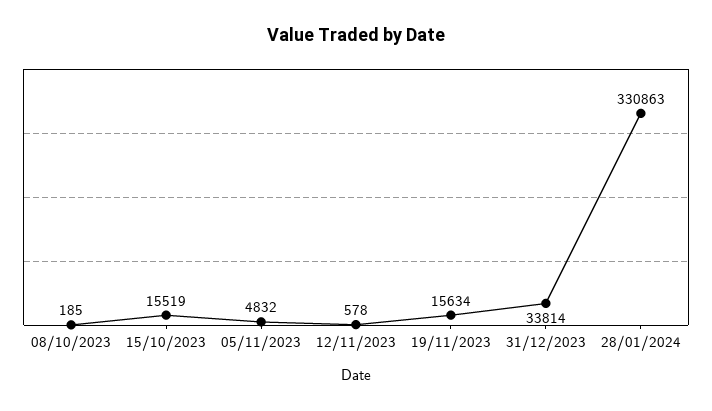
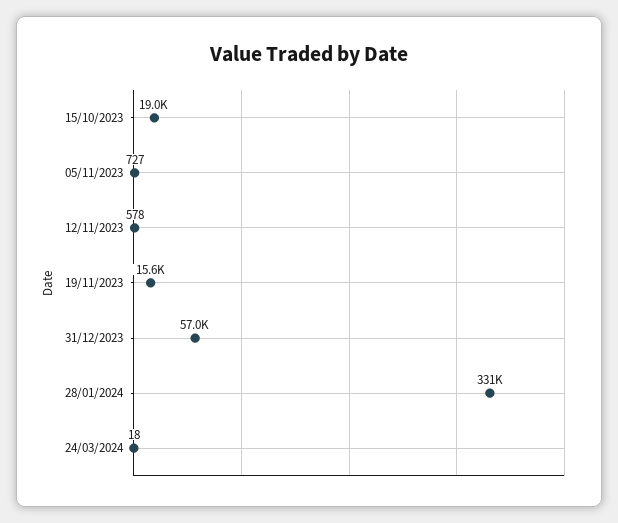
08/10/2023: 185 -> none
15/10/2023: 15519 -> 19000
05/11/2023: 4832 -> 727
31/12/2023: 33814 -> 57000
24/03/2024: none -> 18

